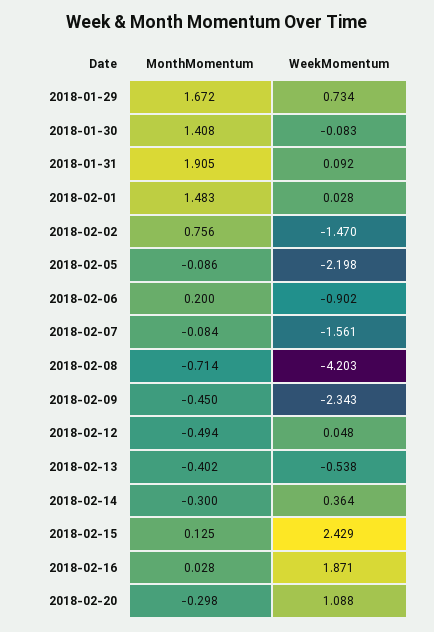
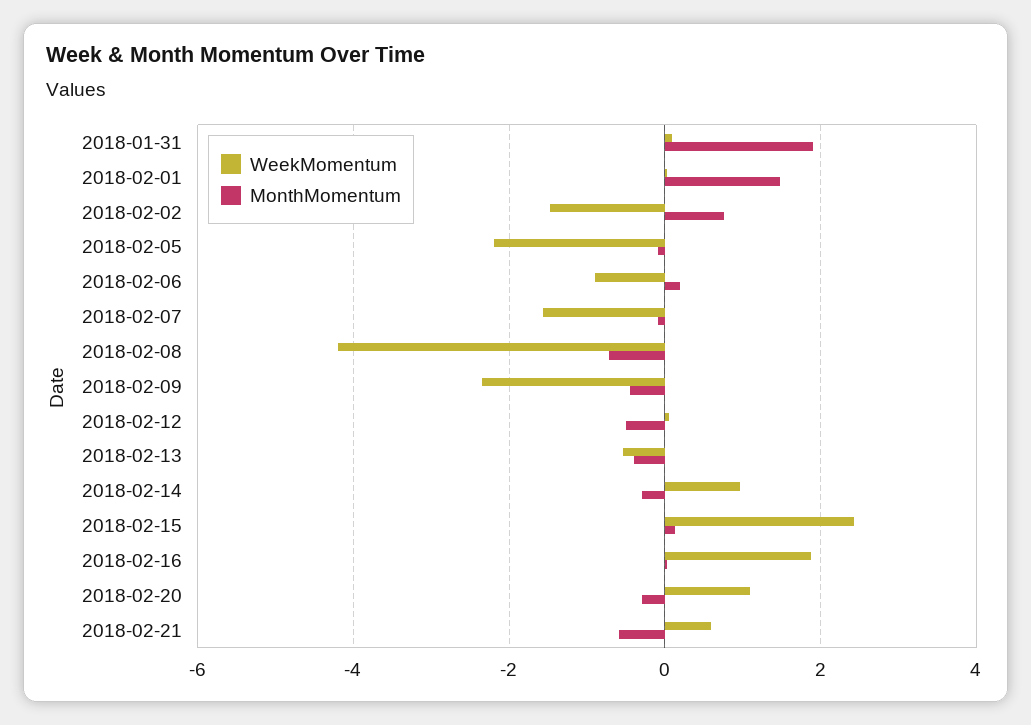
MonthMomentum, 2018-01-29: 1.672 -> none
WeekMomentum, 2018-01-29: 0.734 -> none
MonthMomentum, 2018-01-30: 1.408 -> none
WeekMomentum, 2018-01-30: -0.083 -> none
WeekMomentum, 2018-02-14: 0.364 -> 1
WeekMomentum, 2018-02-21: none -> 0.6
MonthMomentum, 2018-02-21: none -> -0.6

